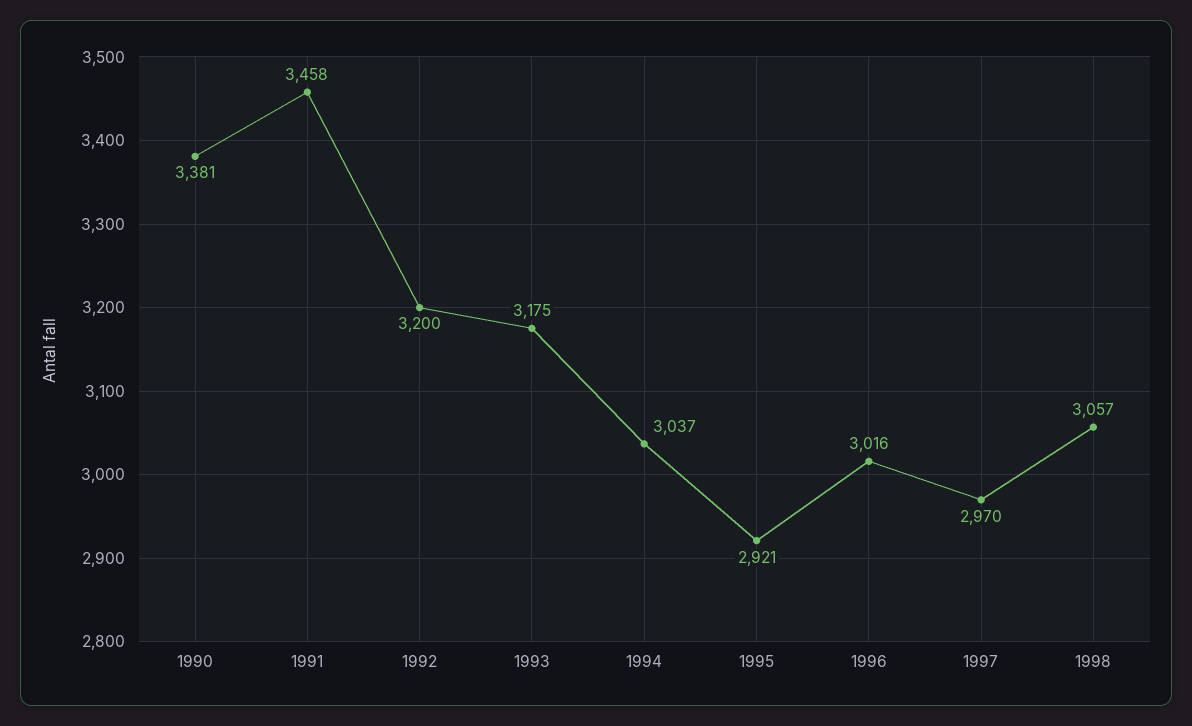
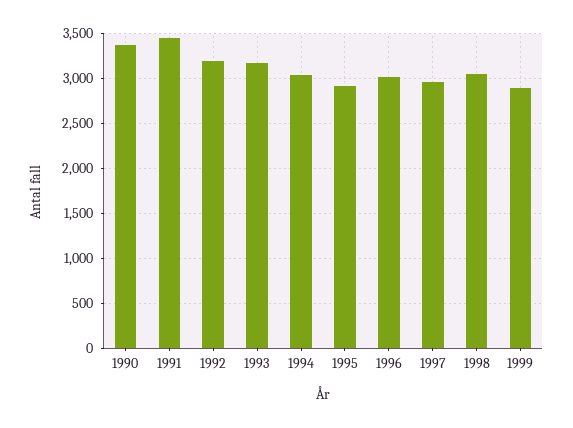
1999: none -> 2900

